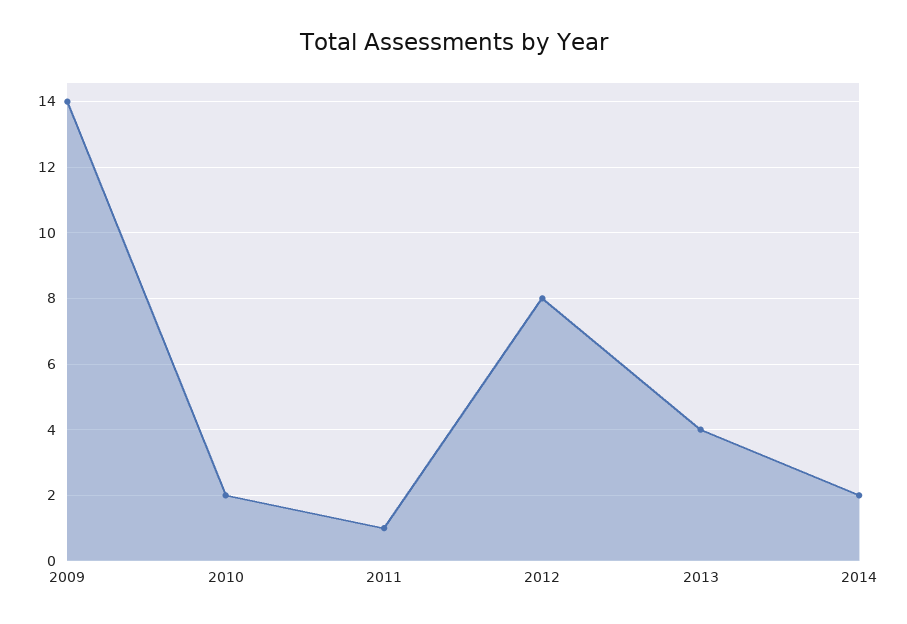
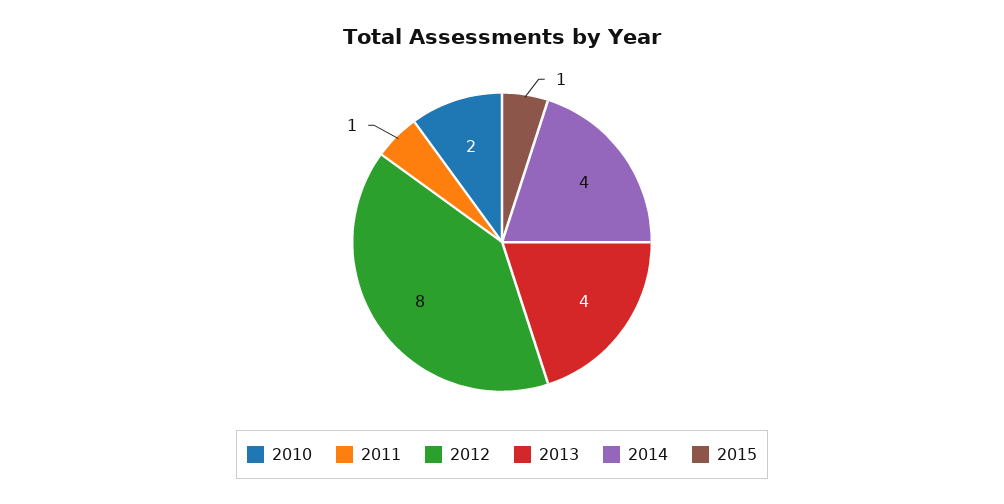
2009: 14 -> none
2014: 2 -> 4
2015: none -> 1

